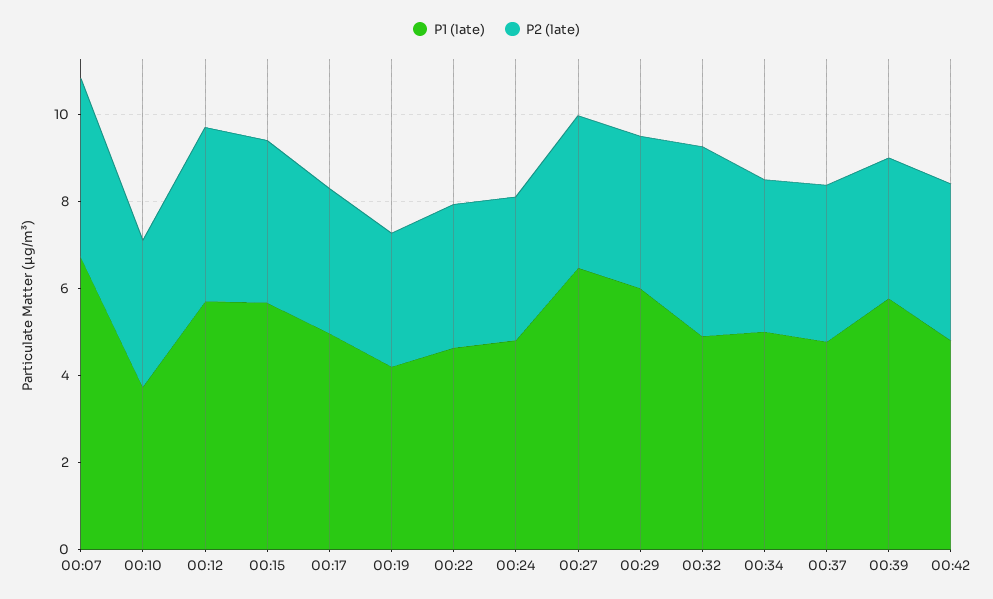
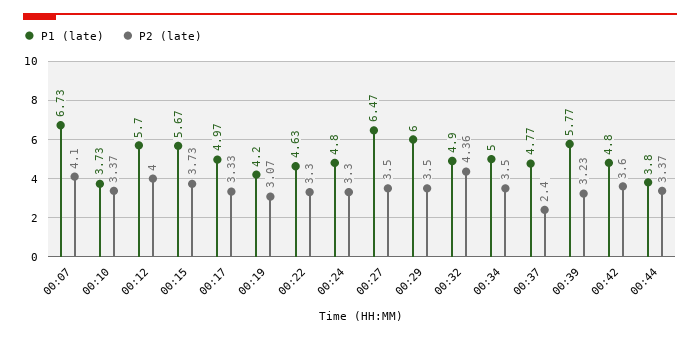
P2 (late), 00:37: 3.5 -> 2.4
P1 (late), 00:44: none -> 3.8
P2 (late), 00:44: none -> 3.37

